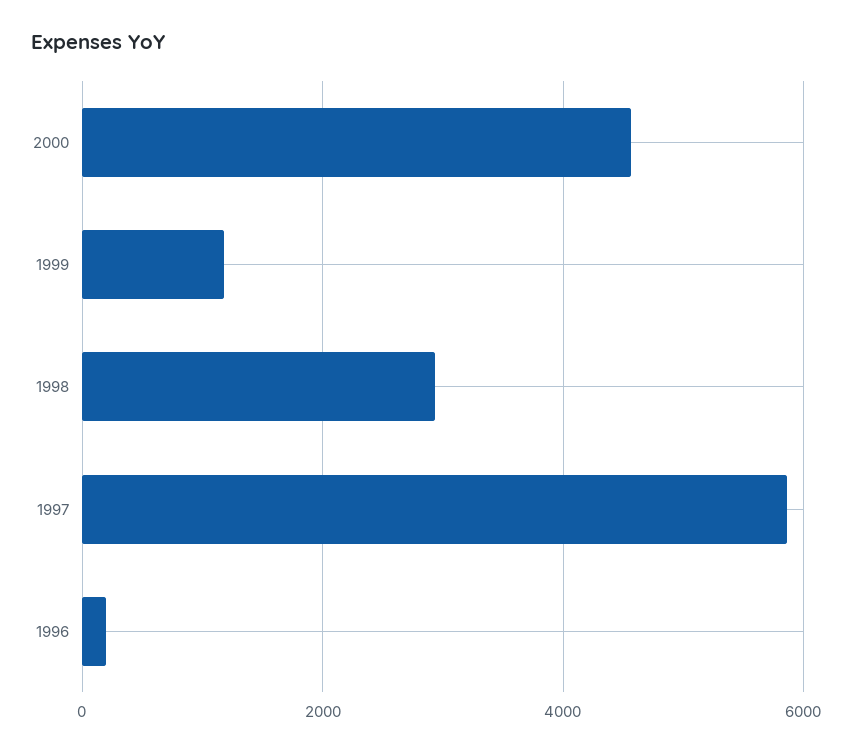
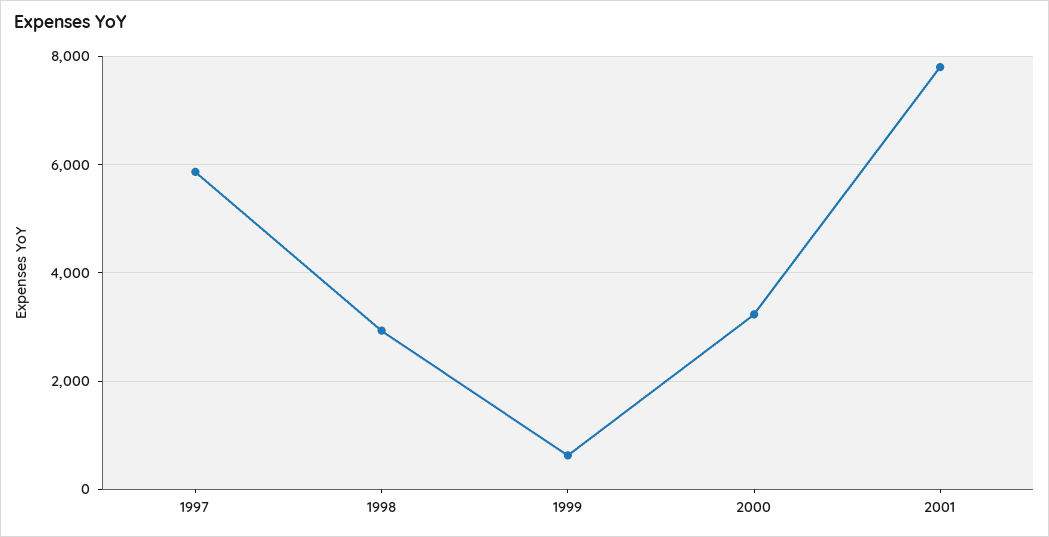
2000: 4600 -> 3200
1999: 1200 -> 600
1996: 200 -> none
2001: none -> 7800

